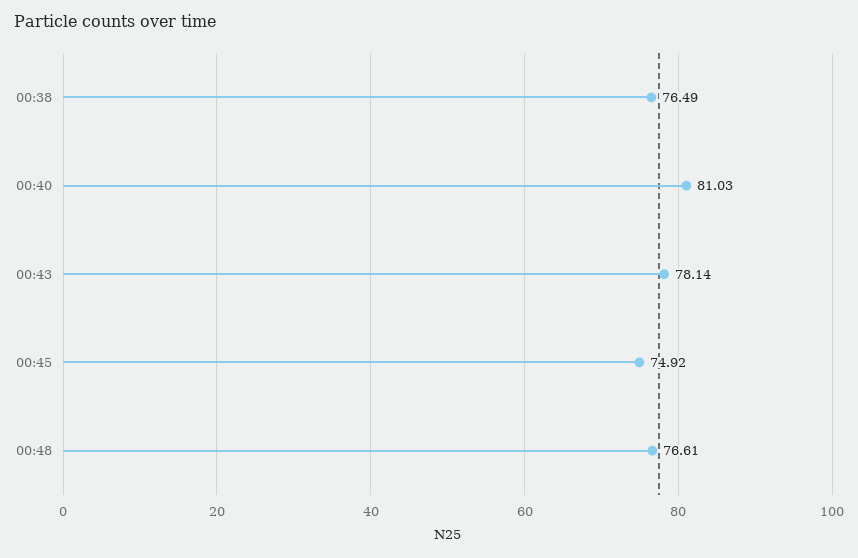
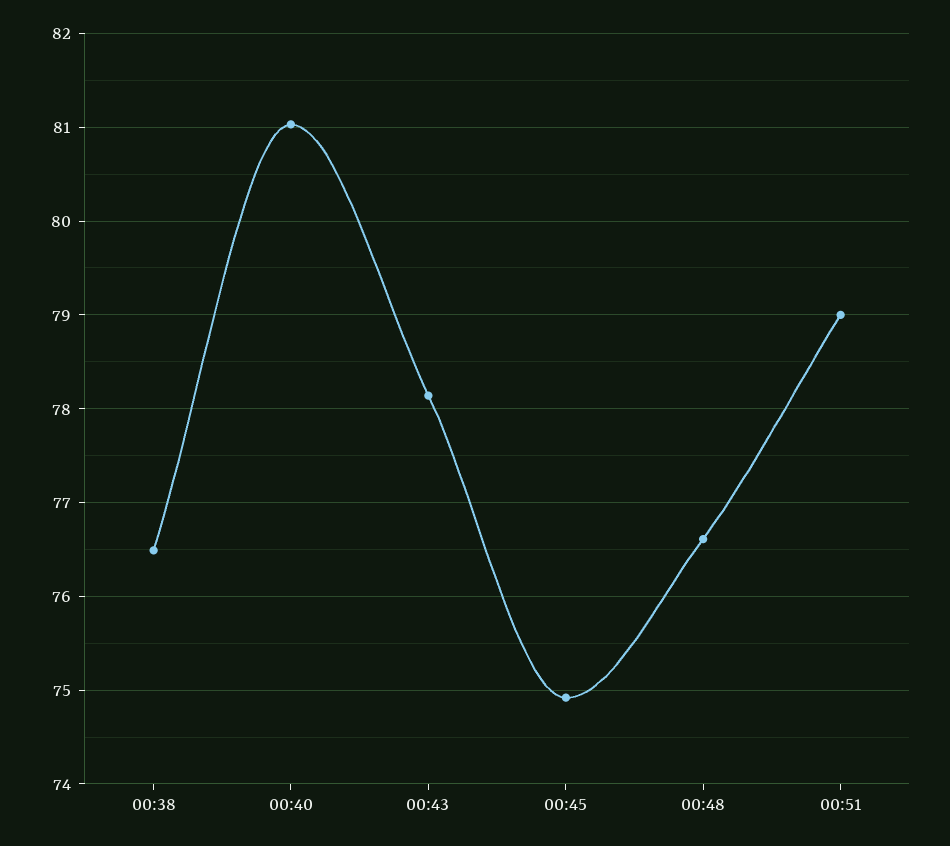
00:51: none -> 79

